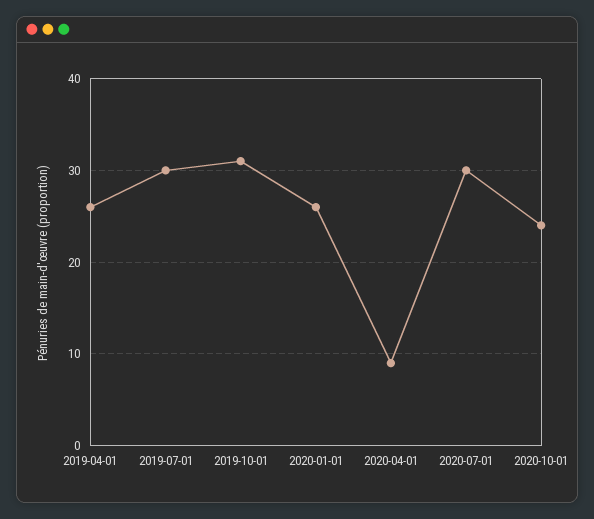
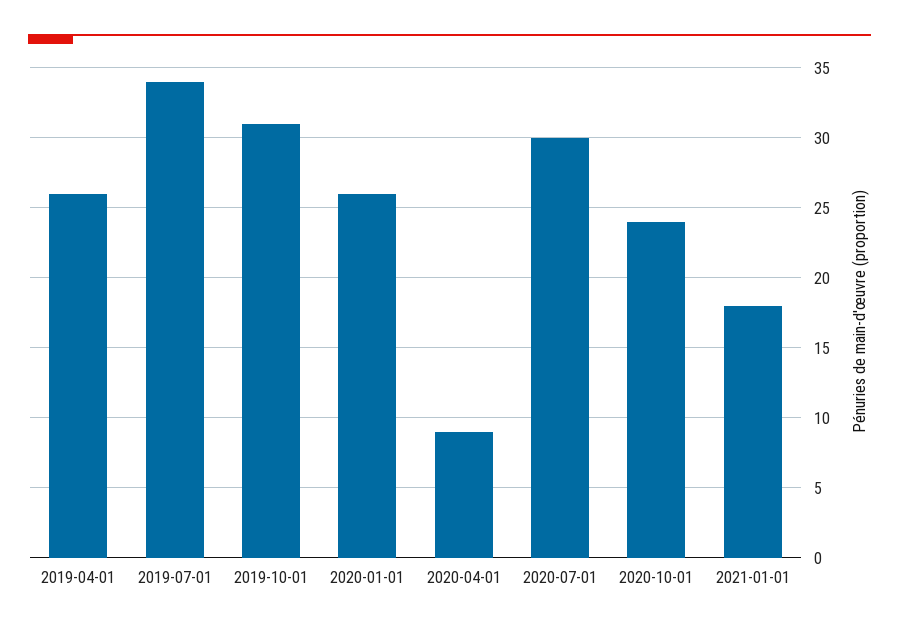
2019-07-01: 30 -> 34
2021-01-01: none -> 18

